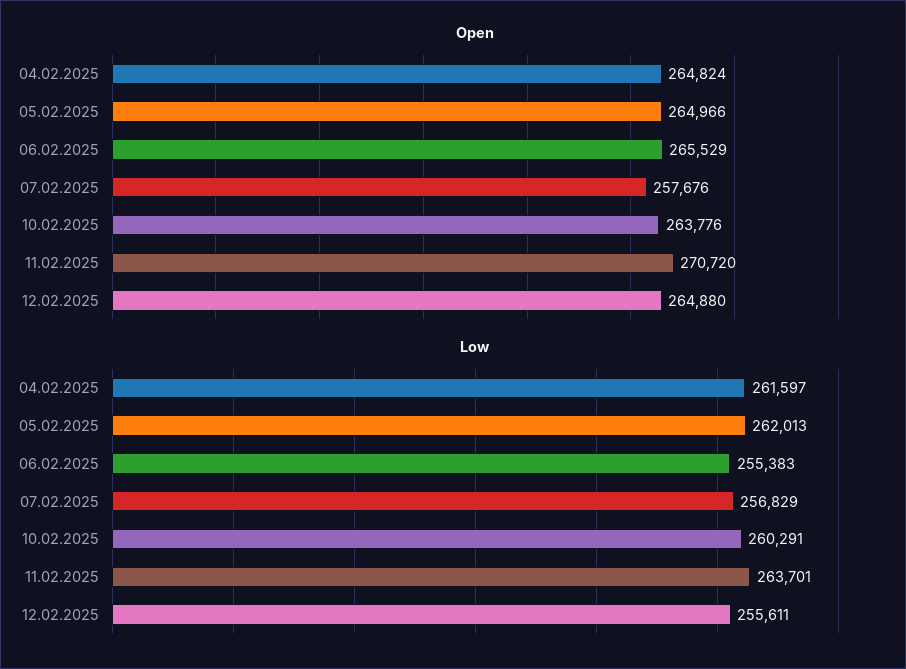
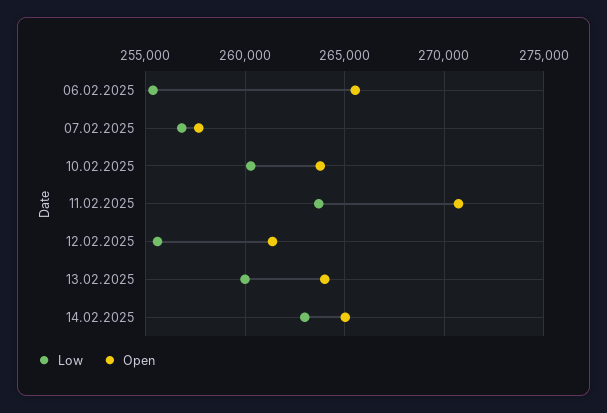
Open, 04.02.2025: 264824 -> none
Open, 05.02.2025: 264966 -> none
Open, 12.02.2025: 264880 -> 261500
Low, 04.02.2025: 261597 -> none
Low, 05.02.2025: 262013 -> none
Low, 13.02.2025: none -> 260000
Open, 13.02.2025: none -> 264000
Low, 14.02.2025: none -> 263000
Open, 14.02.2025: none -> 265000

